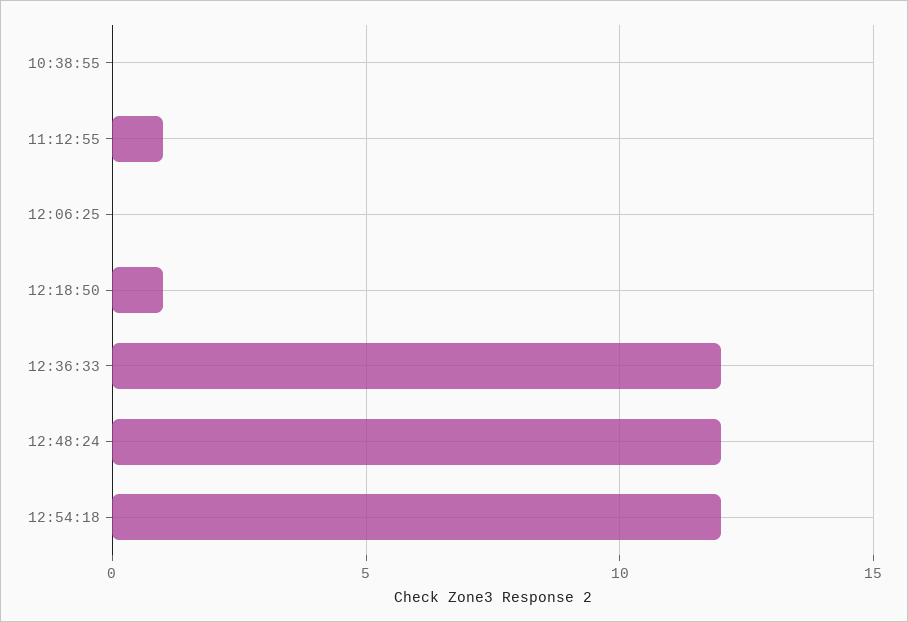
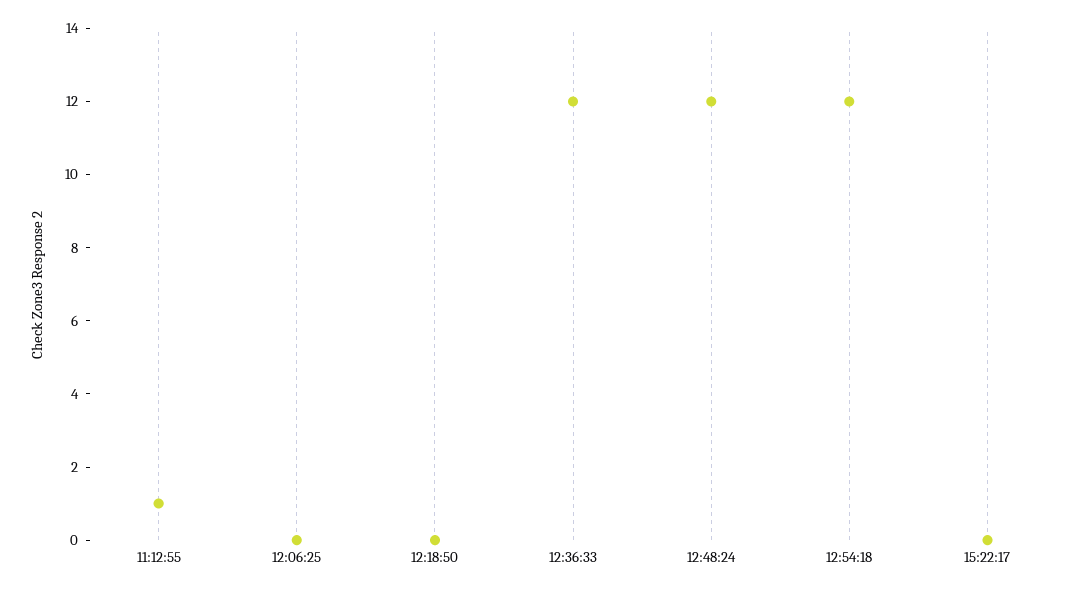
10:38:55: 0 -> none
12:18:50: 1 -> 0
15:22:17: none -> 0

